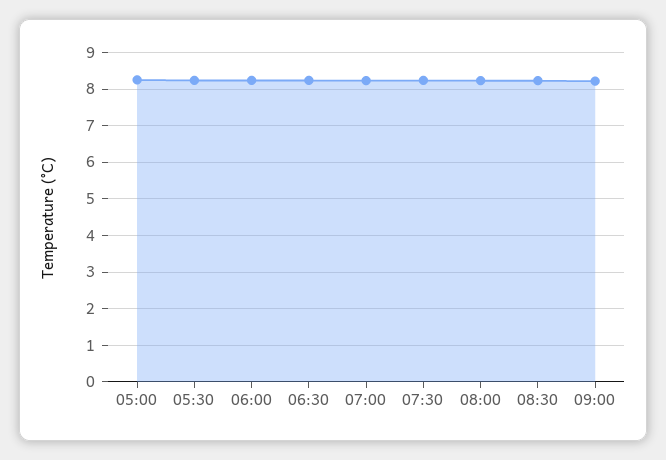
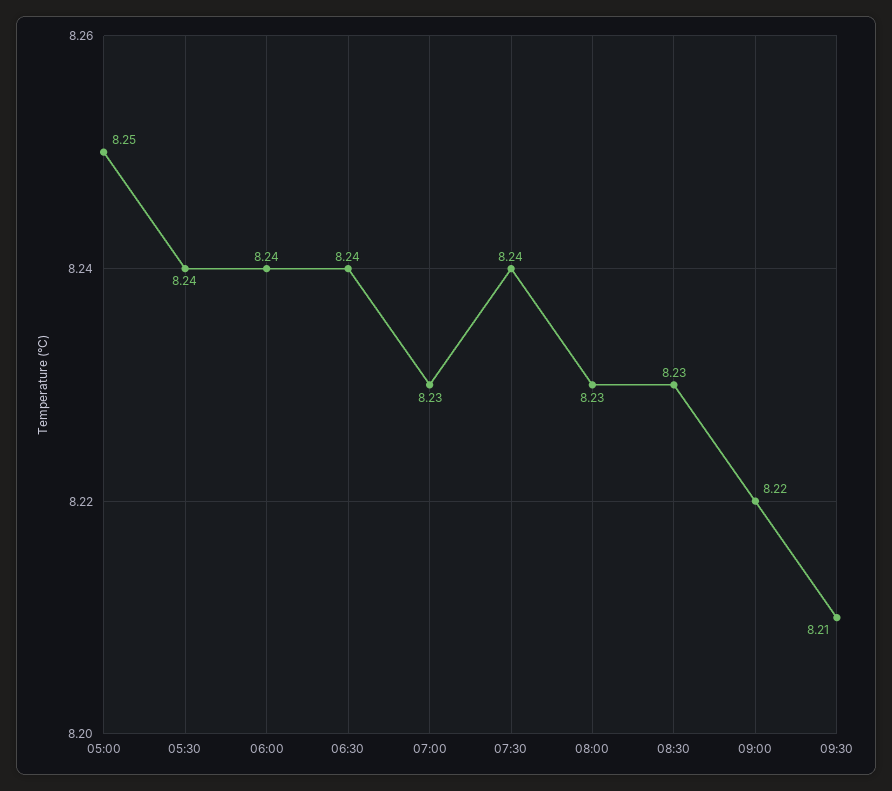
09:30: none -> 8.21

